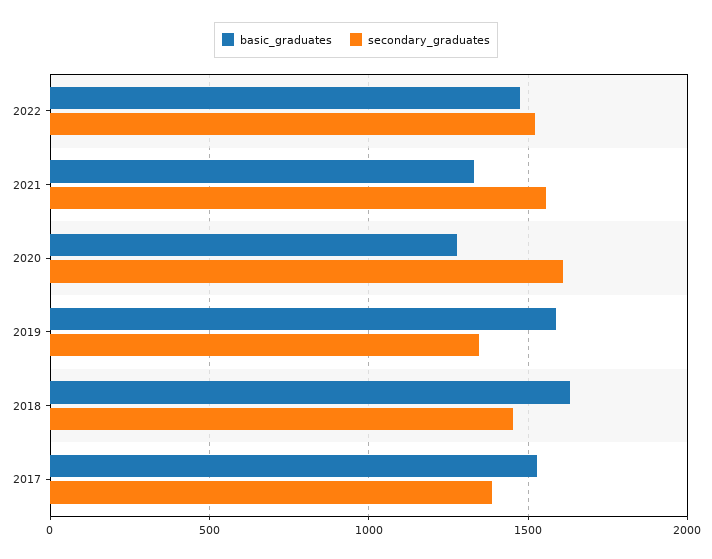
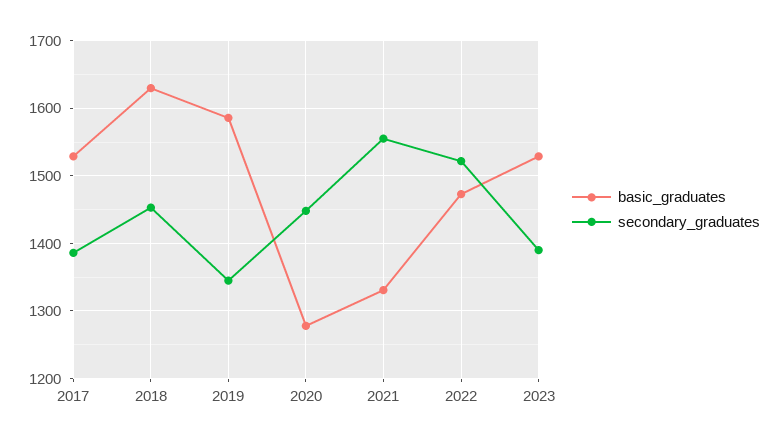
secondary_graduates, 2020: 1600 -> 1450
basic_graduates, 2023: none -> 1530
secondary_graduates, 2023: none -> 1390

